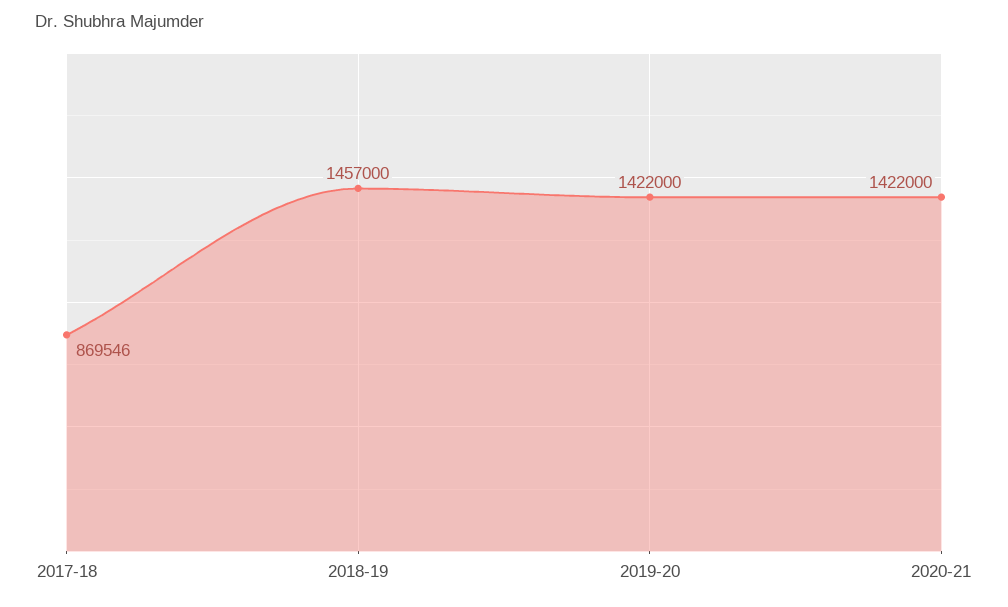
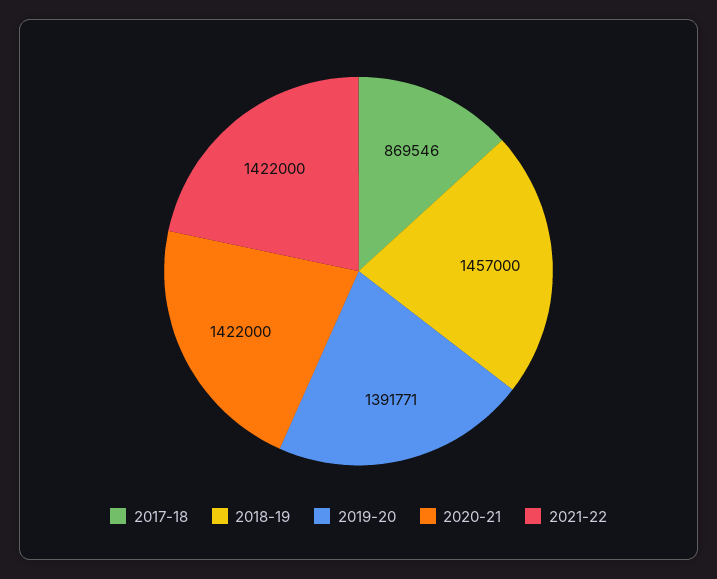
2019-20: 1422000 -> 1391771
2021-22: none -> 1422000

